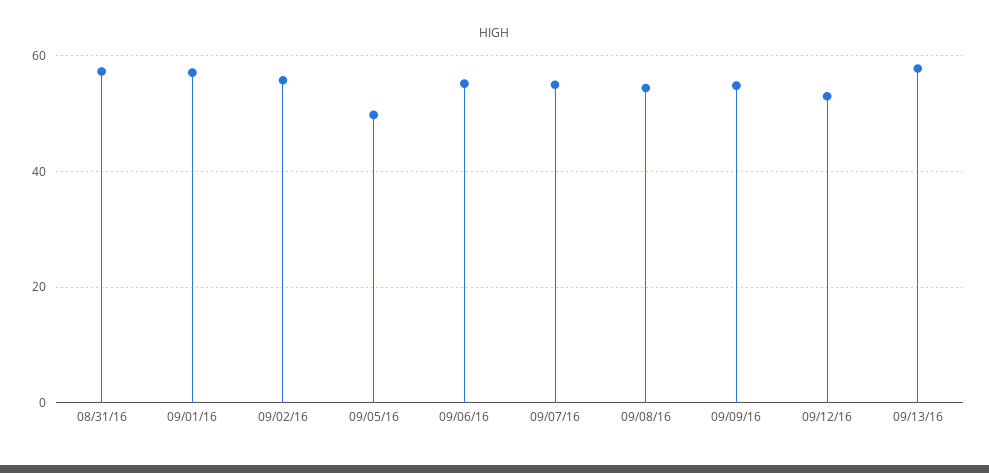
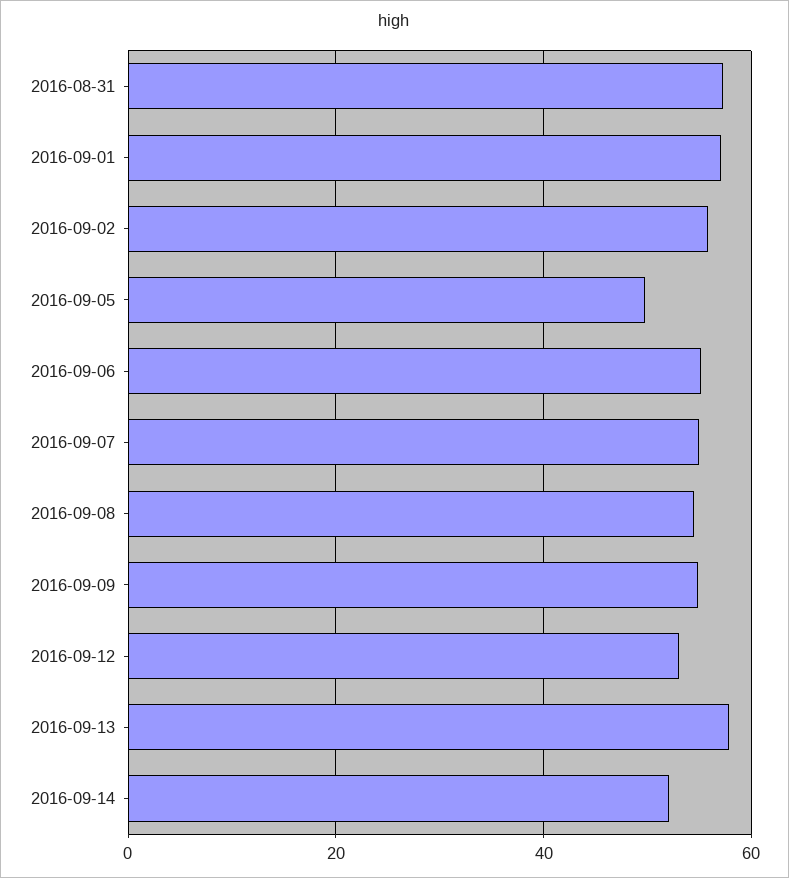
2016-09-14: none -> 52

